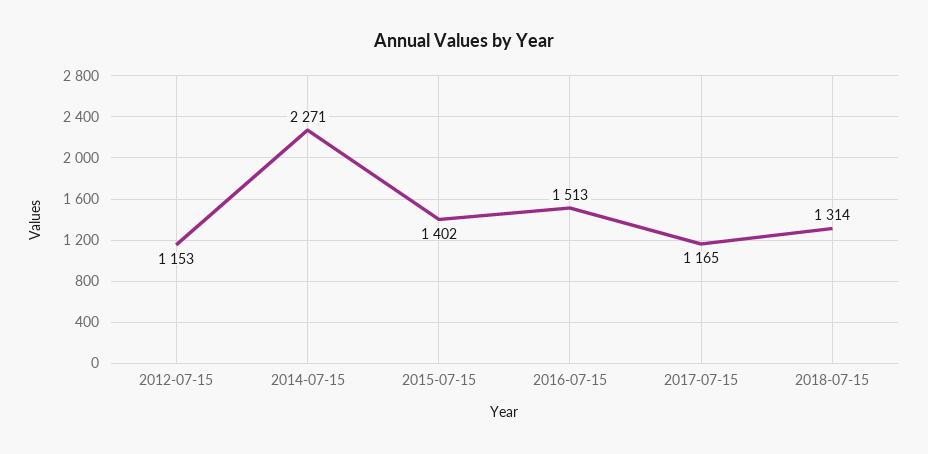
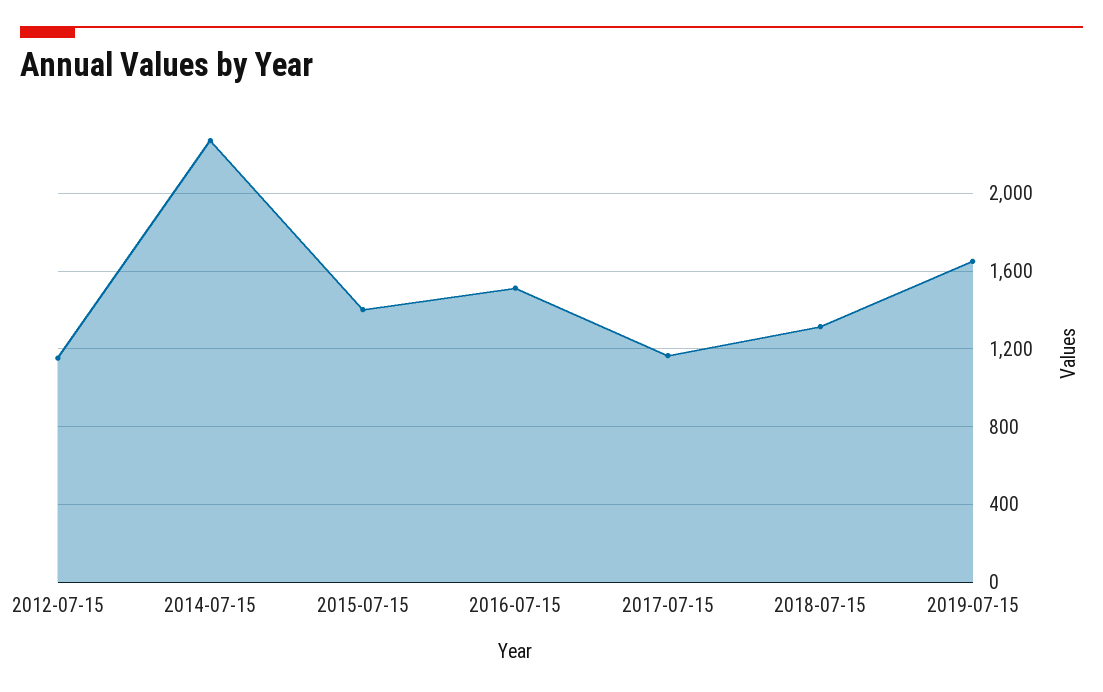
2019-07-15: none -> 1650

